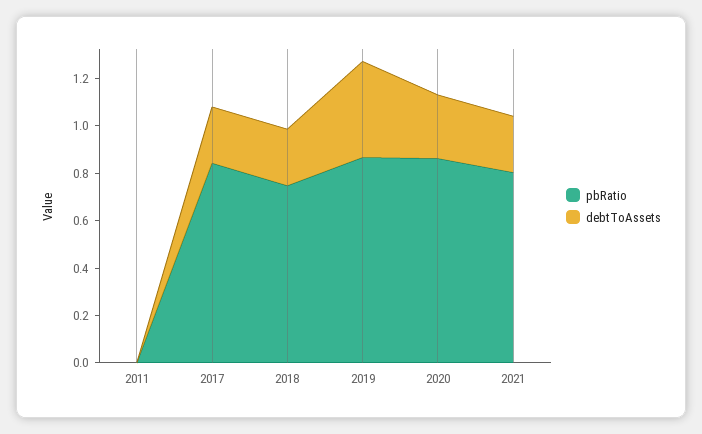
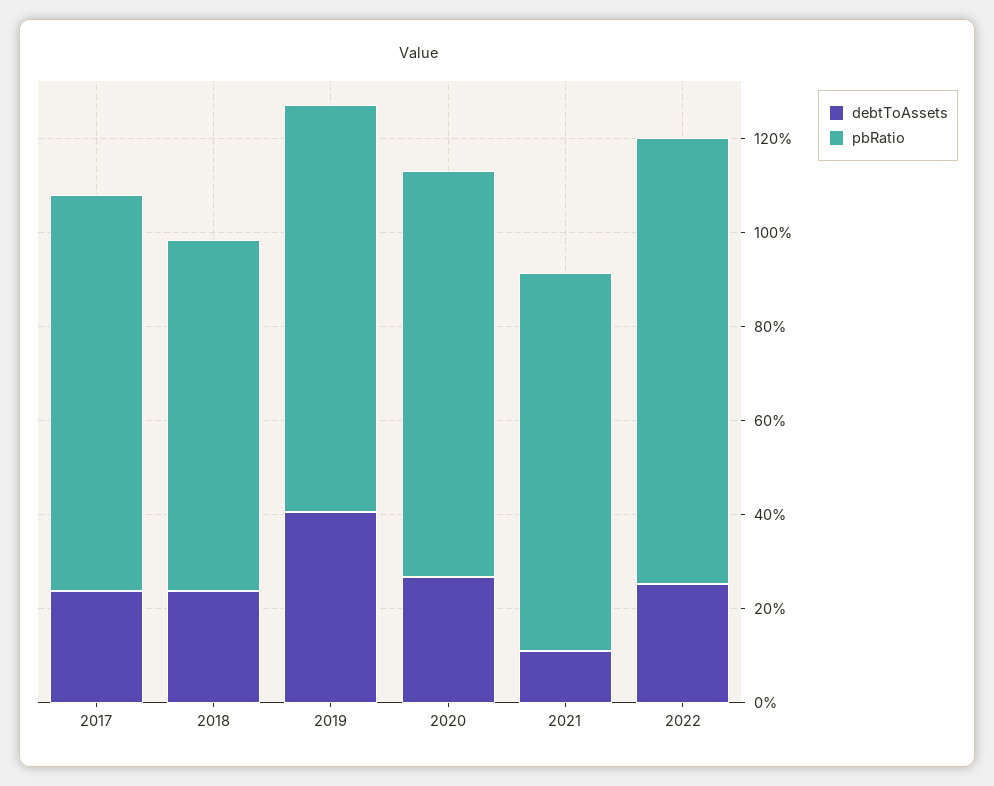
pbRatio, 2011: 0 -> none
debtToAssets, 2011: 0 -> none
debtToAssets, 2021: 0.25 -> 0.1
debtToAssets, 2022: none -> 0.25
pbRatio, 2022: none -> 0.95

